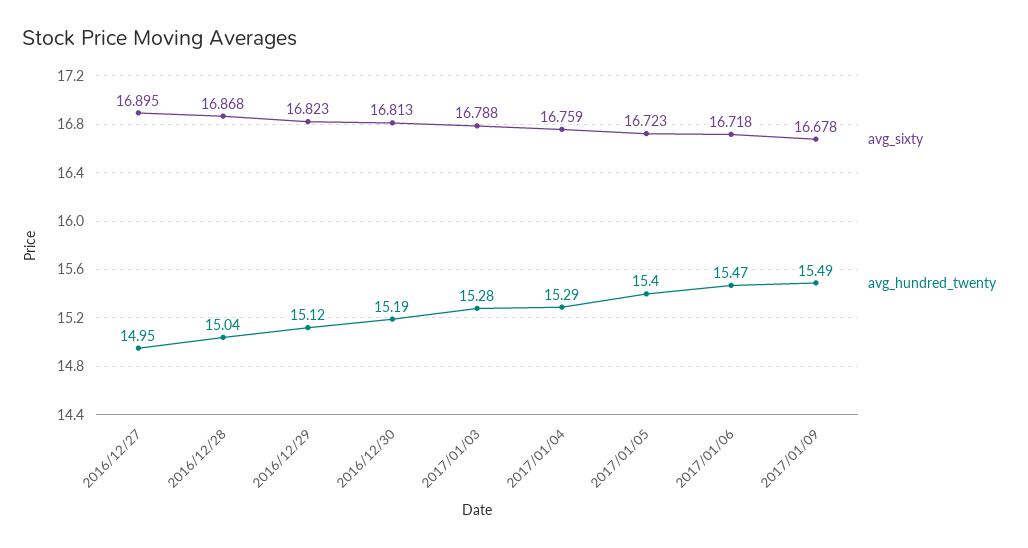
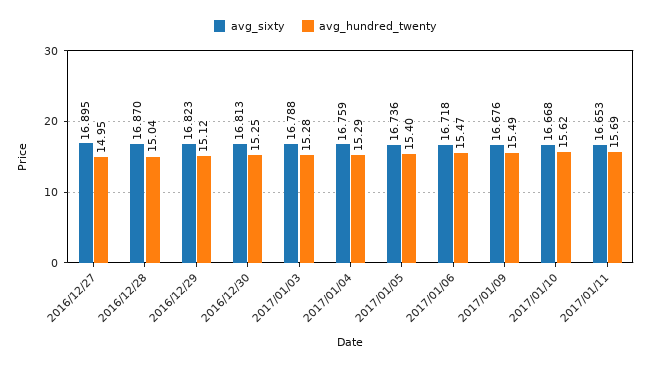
avg_sixty, 2016/12/28: 16.868 -> 16.87
avg_hundred_twenty, 2016/12/30: 15.19 -> 15.25
avg_sixty, 2017/01/05: 16.723 -> 16.736
avg_sixty, 2017/01/09: 16.678 -> 16.676
avg_sixty, 2017/01/10: none -> 16.668
avg_hundred_twenty, 2017/01/10: none -> 15.62
avg_sixty, 2017/01/11: none -> 16.653
avg_hundred_twenty, 2017/01/11: none -> 15.69

